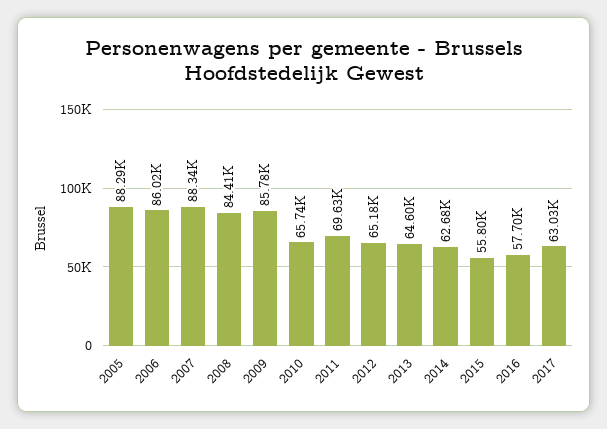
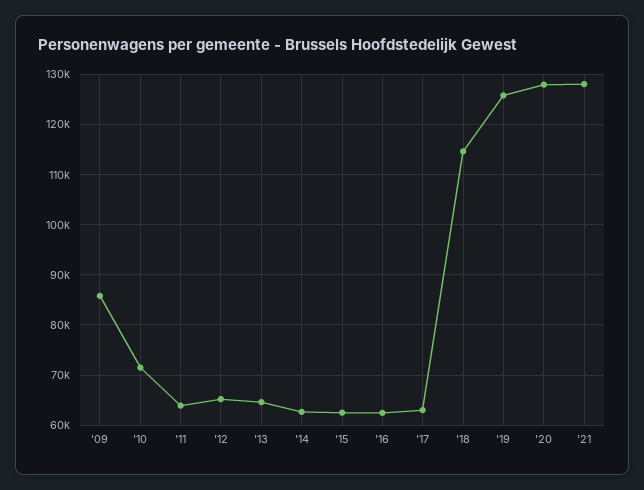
2005: 88290 -> none
2006: 86020 -> none
2007: 88340 -> none
2008: 84410 -> none
2010: 65740 -> 72000
2011: 69630 -> 64000
2015: 55800 -> 62000
2016: 57700 -> 62000
'18: none -> 114000
'19: none -> 126000
'20: none -> 128000
'21: none -> 128000

